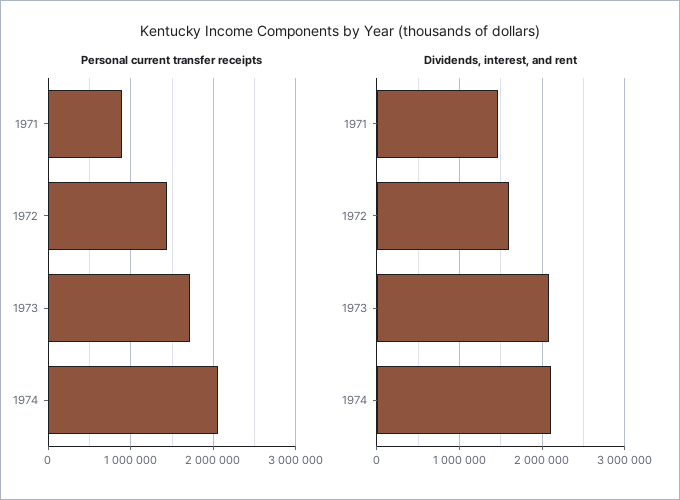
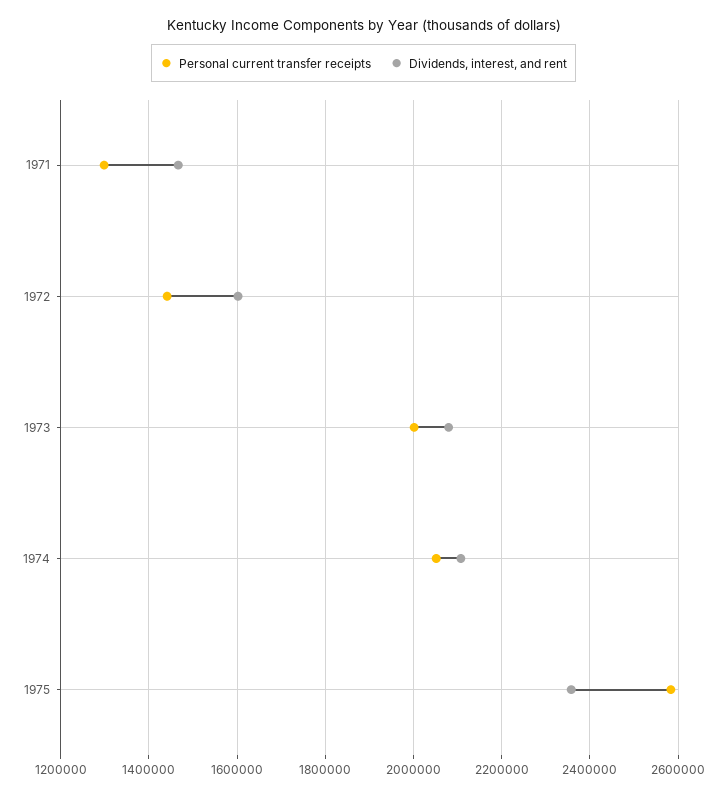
Personal current transfer receipts, 1971: 900000 -> 1300000
Personal current transfer receipts, 1973: 1700000 -> 2000000
Personal current transfer receipts, 1975: none -> 2580000
Dividends, interest, and rent, 1975: none -> 2360000

